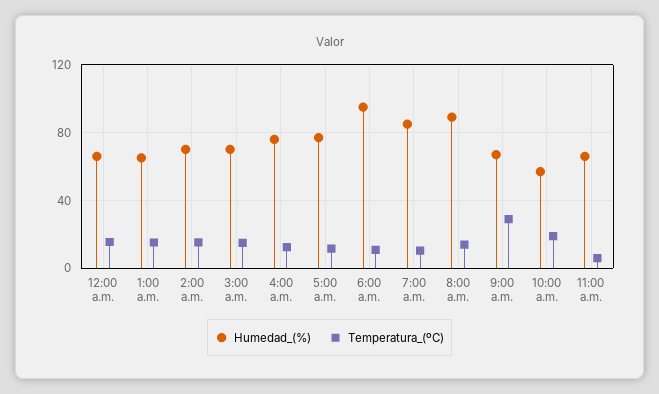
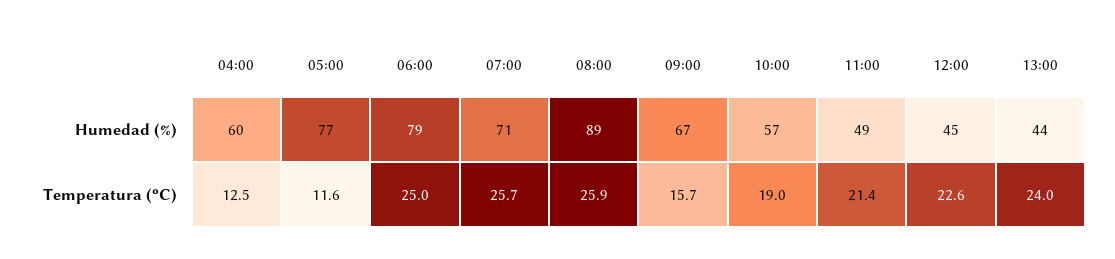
Humedad_(%), 12:00 a.m.: 65 -> none
Temperatura_(ºC), 12:00 a.m.: 15 -> none
Humedad_(%), 1:00 a.m.: 65 -> none
Temperatura_(ºC), 1:00 a.m.: 15 -> none
Humedad_(%), 2:00 a.m.: 70 -> none
Temperatura_(ºC), 2:00 a.m.: 15 -> none
Humedad_(%), 3:00 a.m.: 70 -> none
Temperatura_(ºC), 3:00 a.m.: 15 -> none
Humedad_(%), 4:00 a.m.: 75 -> 60
Humedad_(%), 6:00 a.m.: 95 -> 79
Temperatura_(ºC), 6:00 a.m.: 10 -> 25
Humedad_(%), 7:00 a.m.: 85 -> 71
Temperatura_(ºC), 7:00 a.m.: 10 -> 25.7
Temperatura_(ºC), 8:00 a.m.: 15 -> 25.9
Temperatura_(ºC), 9:00 a.m.: 30 -> 15.7
Humedad_(%), 11:00 a.m.: 65 -> 49
Temperatura_(ºC), 11:00 a.m.: 5 -> 21.4
Humedad_(%), 12:00: none -> 45
Humedad_(%), 13:00: none -> 44
Temperatura_(ºC), 12:00: none -> 22.6
Temperatura_(ºC), 13:00: none -> 24

